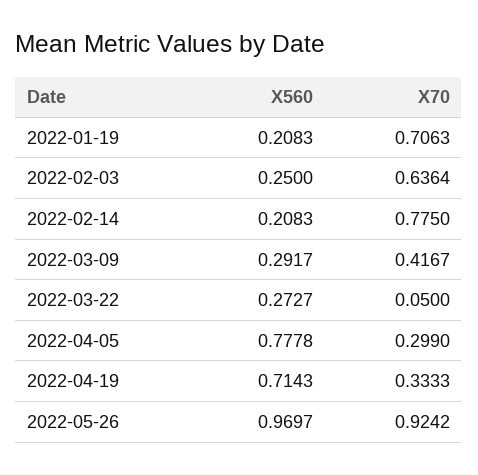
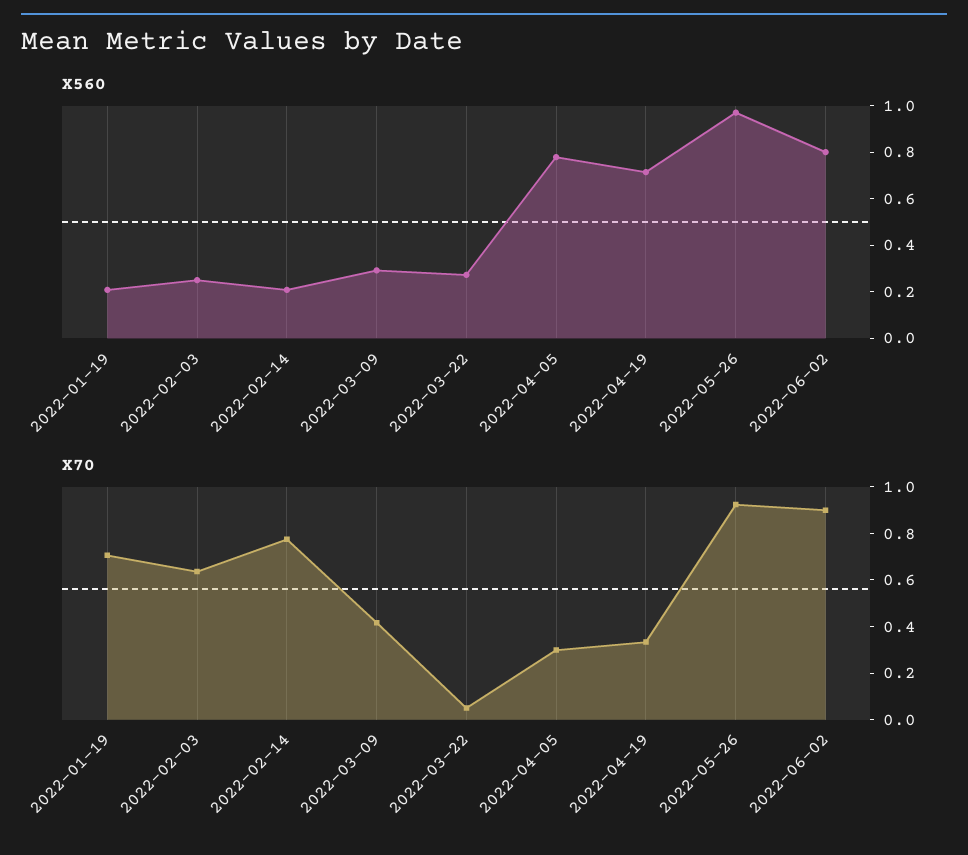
X560, 2022-06-02: none -> 0.8
X70, 2022-06-02: none -> 0.9

